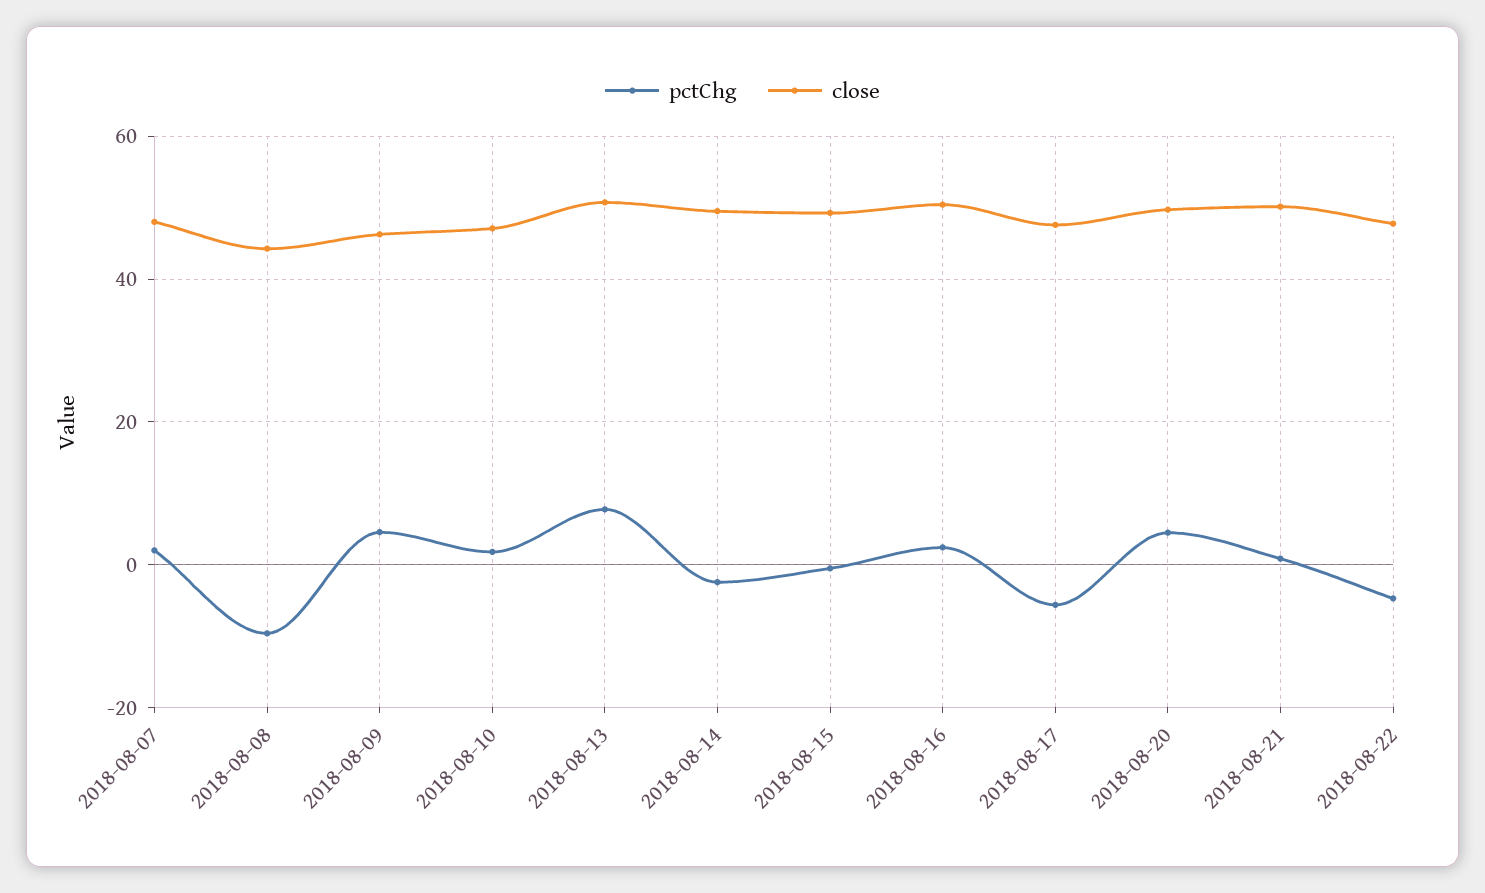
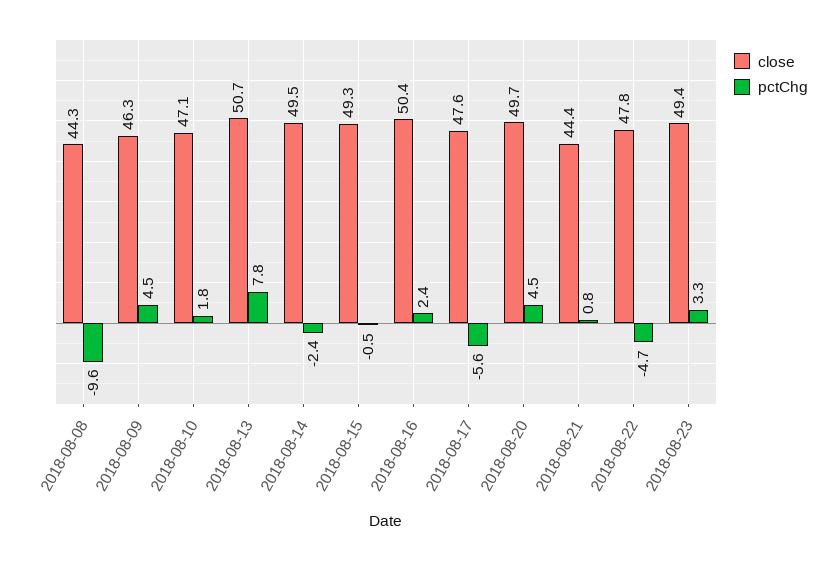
pctChg, 2018-08-07: 2 -> none
close, 2018-08-07: 48 -> none
close, 2018-08-21: 50 -> 44.4
close, 2018-08-23: none -> 49.4
pctChg, 2018-08-23: none -> 3.3

